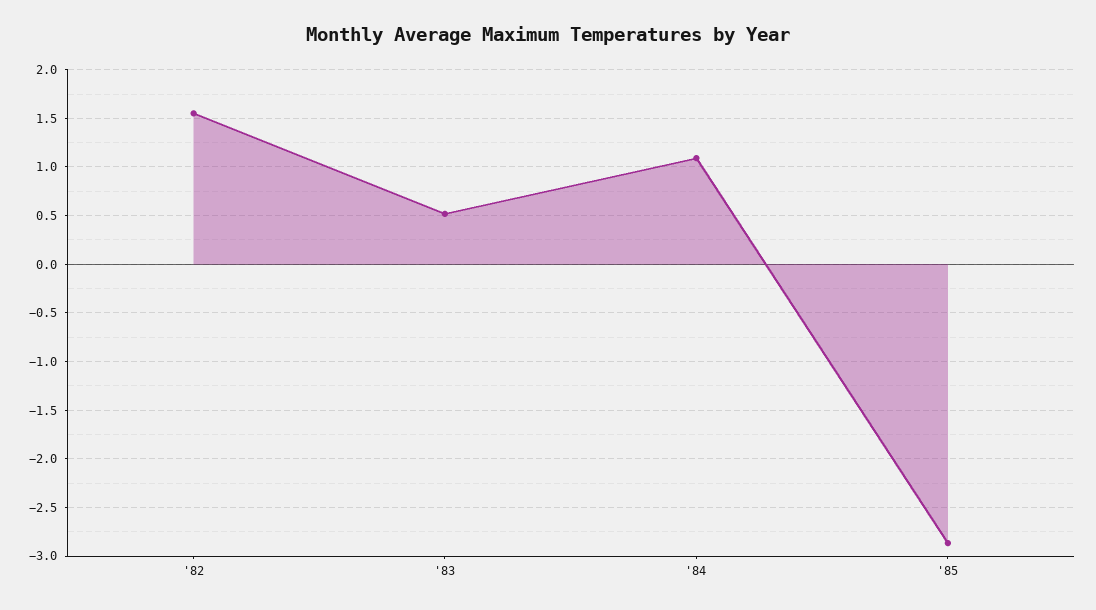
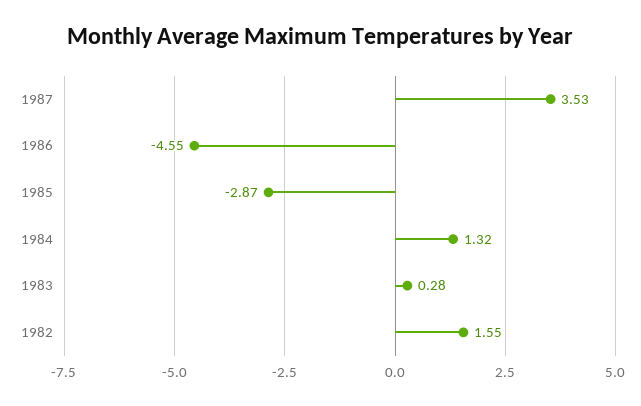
'83: 0.5 -> 0.28
'84: 1.1 -> 1.32
1987: none -> 3.53
1986: none -> -4.55

